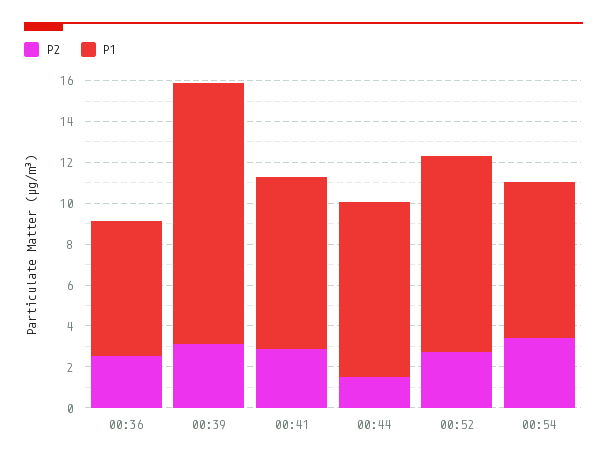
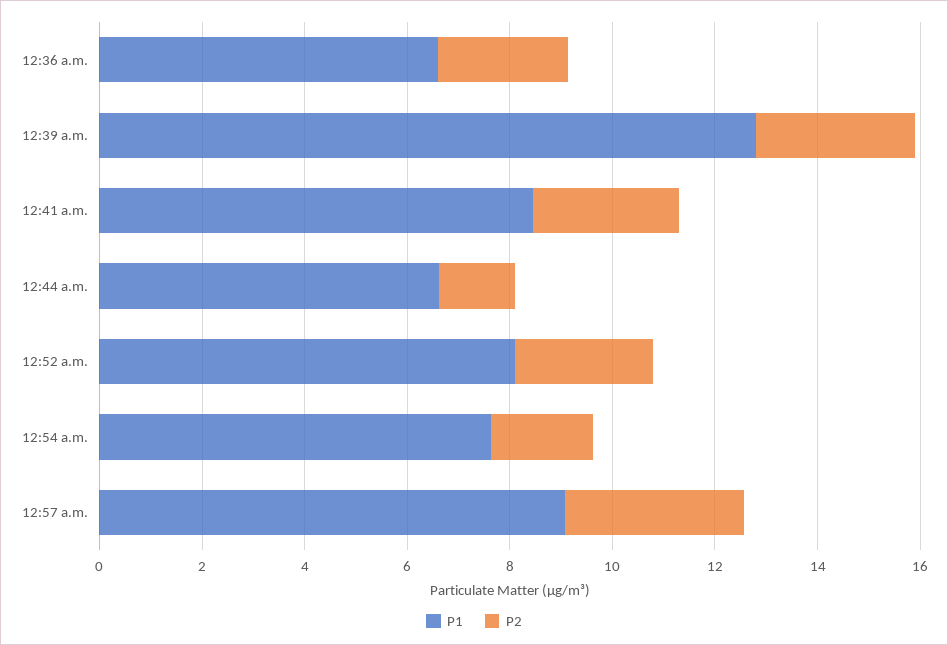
P1, 00:44: 8.5 -> 6.5
P1, 00:52: 9.5 -> 8
P2, 00:54: 3.5 -> 2
P1, 12:57 a.m.: none -> 9
P2, 12:57 a.m.: none -> 3.5

